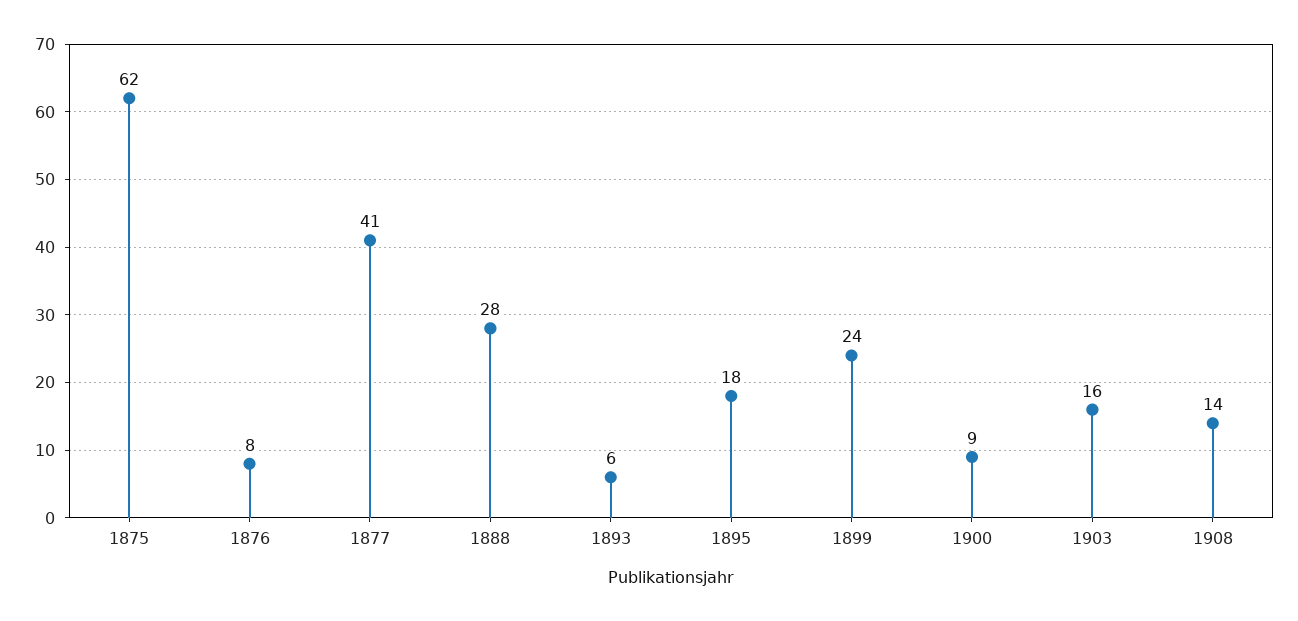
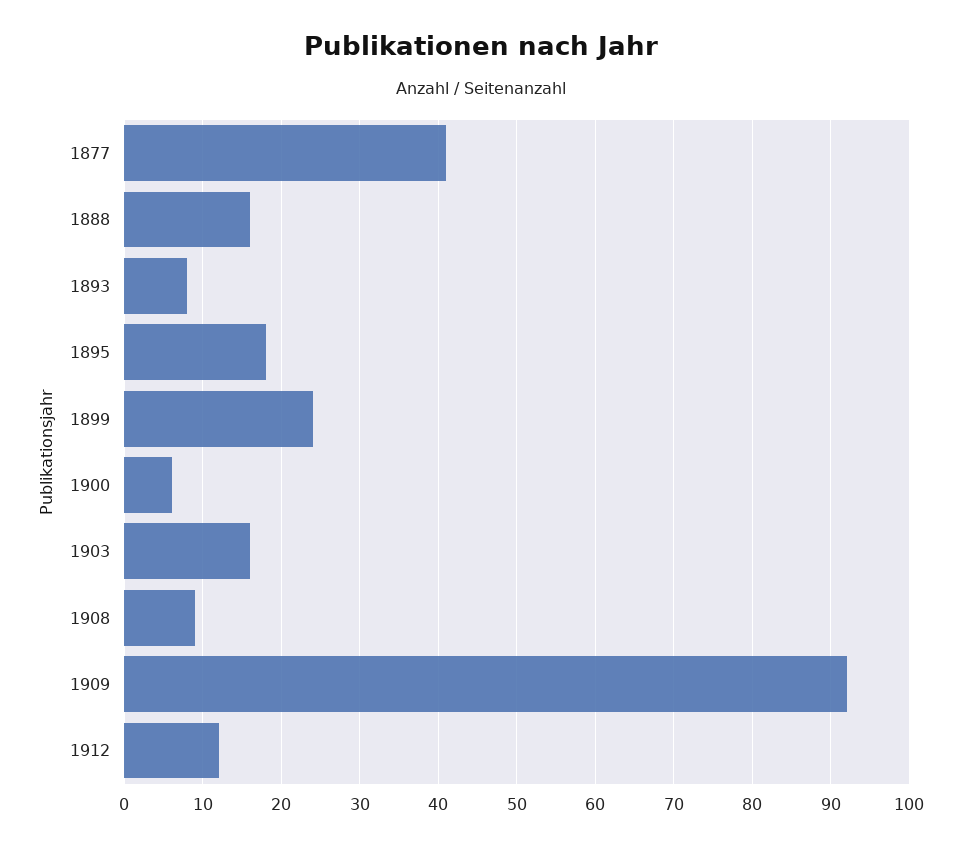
1875: 62 -> none
1876: 8 -> none
1888: 28 -> 16
1893: 6 -> 8
1900: 9 -> 6
1908: 14 -> 9
1909: none -> 92
1912: none -> 12

